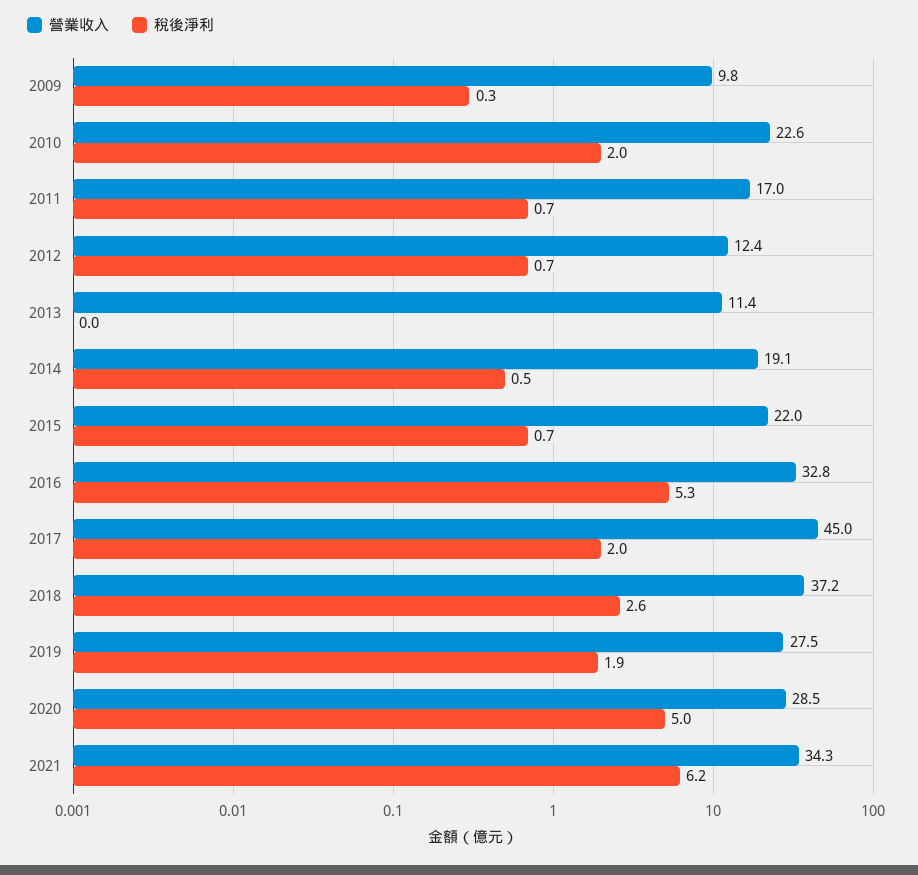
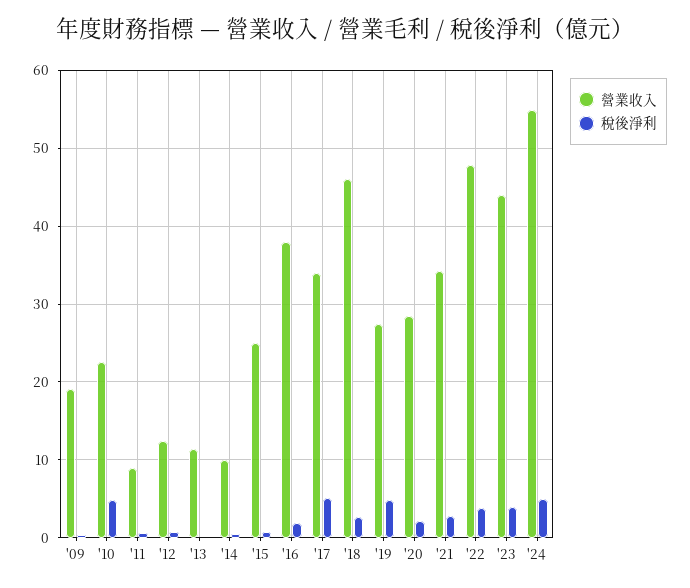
營業收入, 2009: 9.8 -> 19
稅後淨利, 2010: 2 -> 5
營業收入, 2011: 17 -> 9
營業收入, 2014: 19.1 -> 10
營業收入, 2015: 22 -> 25
營業收入, 2016: 32.8 -> 38
稅後淨利, 2016: 5.3 -> 2
營業收入, 2017: 45 -> 34
稅後淨利, 2017: 2 -> 5
營業收入, 2018: 37.2 -> 46
稅後淨利, 2019: 1.9 -> 5
稅後淨利, 2020: 5 -> 2
稅後淨利, 2021: 6.2 -> 3
營業收入, '22: none -> 48
稅後淨利, '22: none -> 4
營業收入, '23: none -> 44
稅後淨利, '23: none -> 4
營業收入, '24: none -> 55
稅後淨利, '24: none -> 5

